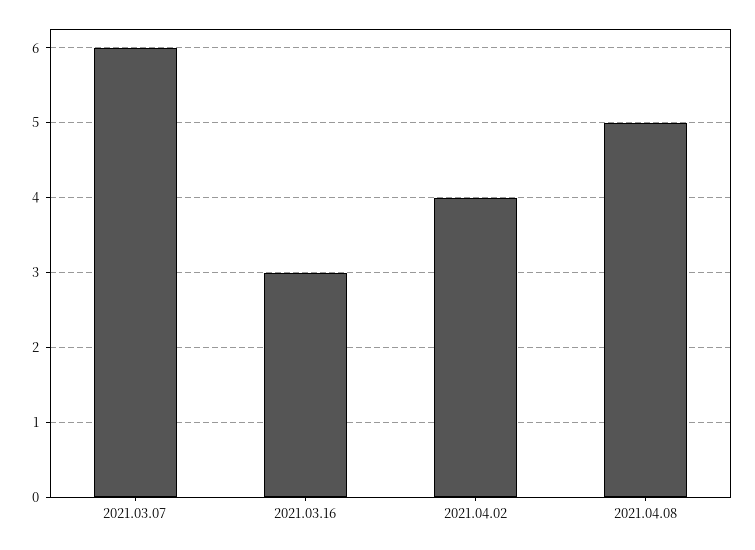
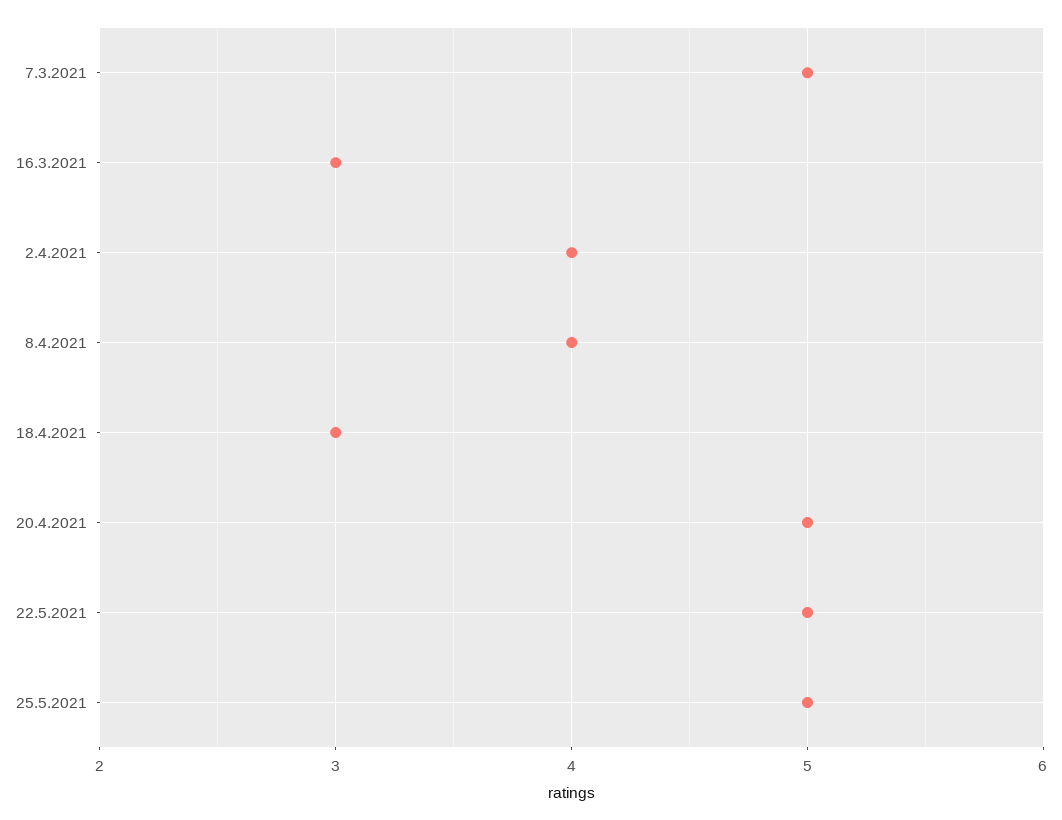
2021.03.07: 6 -> 5
2021.04.08: 5 -> 4
18.4.2021: none -> 3
20.4.2021: none -> 5
22.5.2021: none -> 5
25.5.2021: none -> 5

